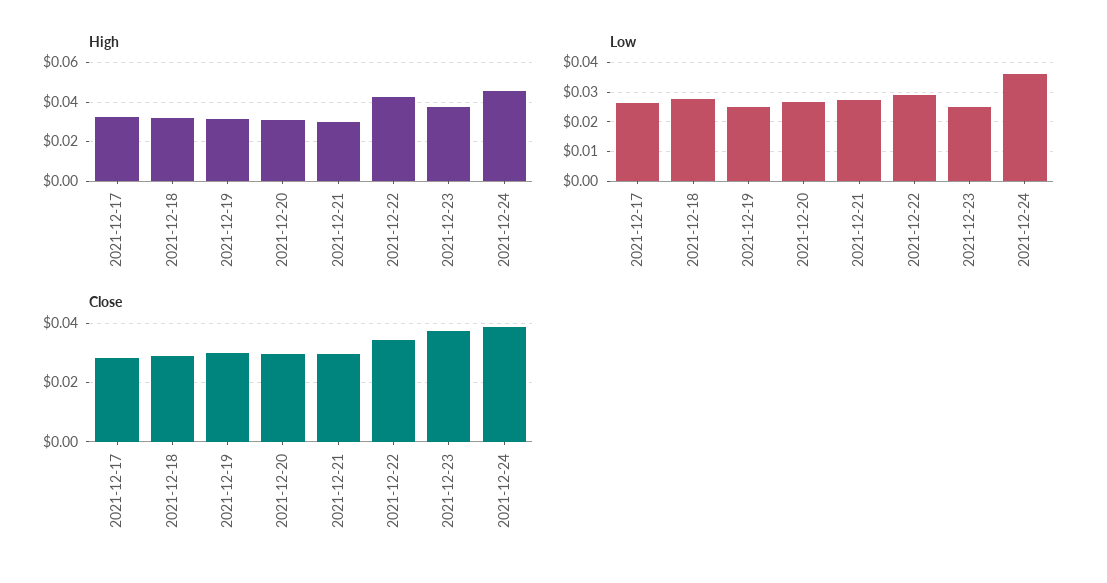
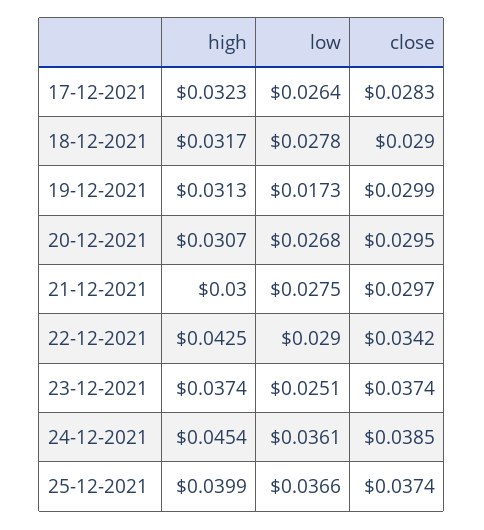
Low, 2021-12-19: 0.025 -> 0.0173
High, 25-12-2021: none -> 0.0399
Low, 25-12-2021: none -> 0.0366
Close, 25-12-2021: none -> 0.0374

